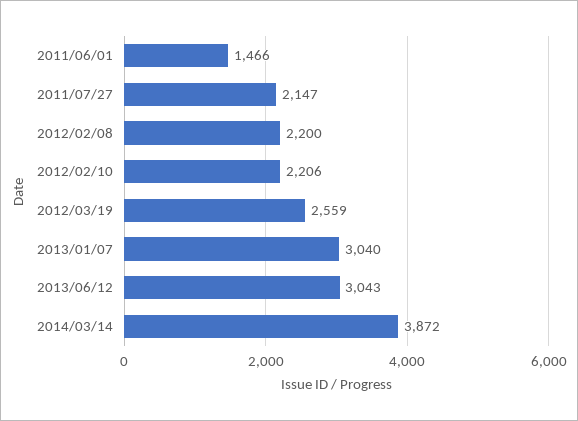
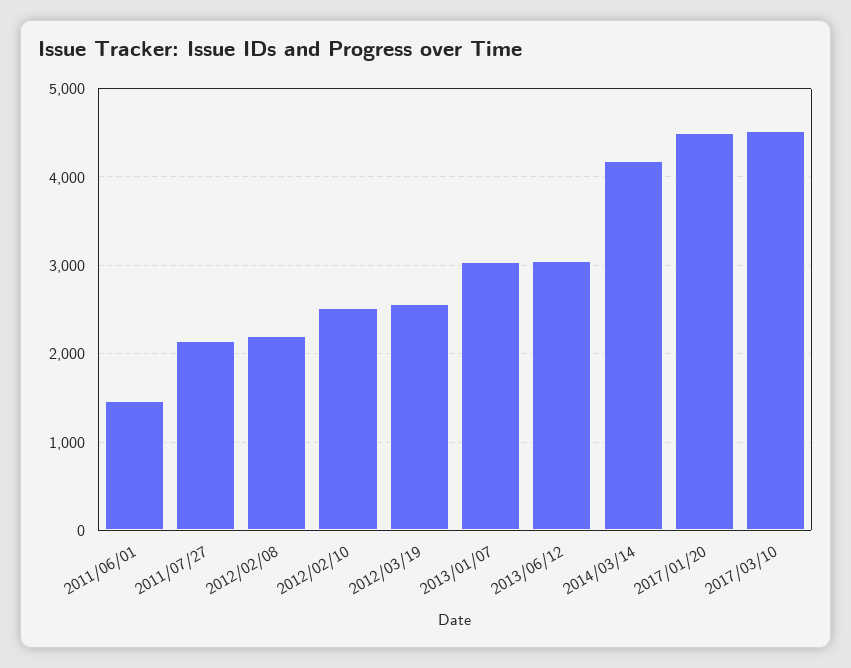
2012/02/10: 2206 -> 2500
2014/03/14: 3872 -> 4200
2017/01/20: none -> 4500
2017/03/10: none -> 4500

